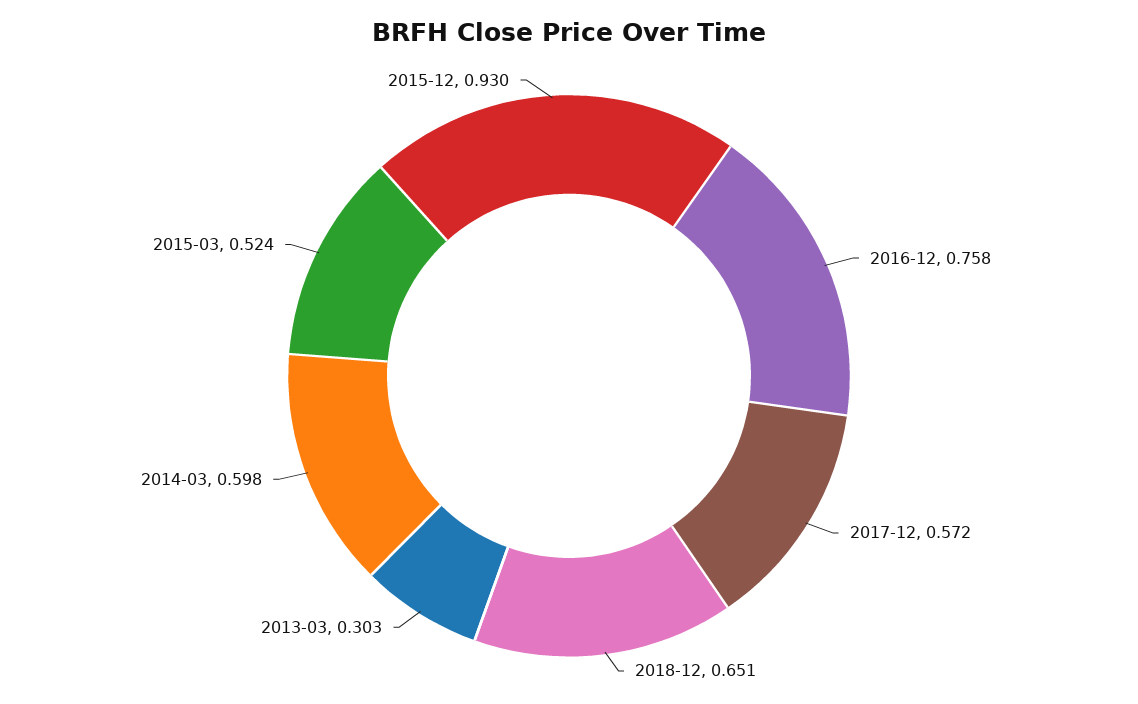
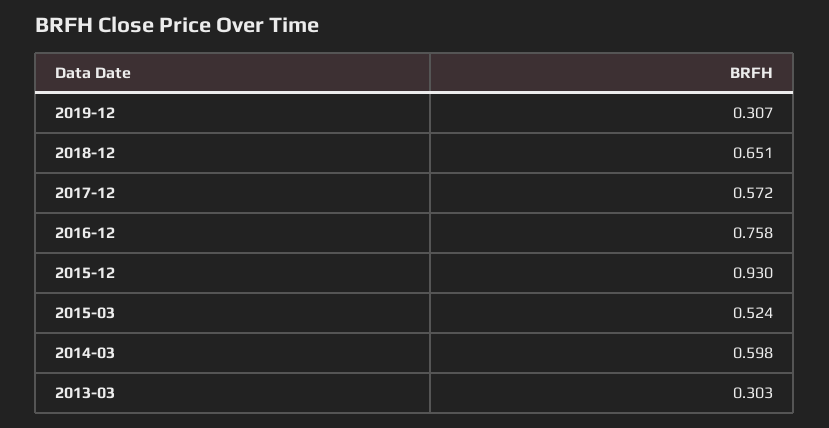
2019-12: none -> 0.307

